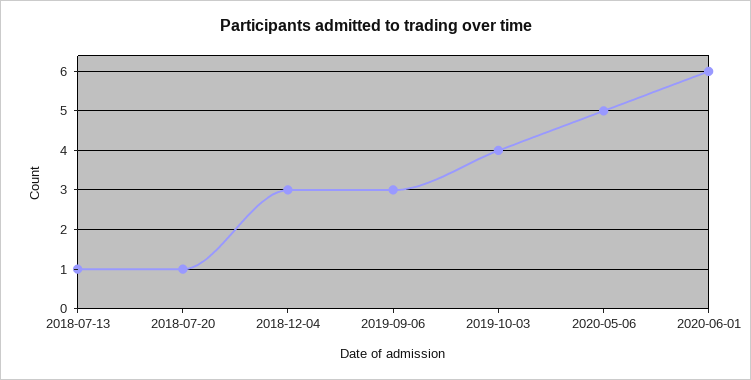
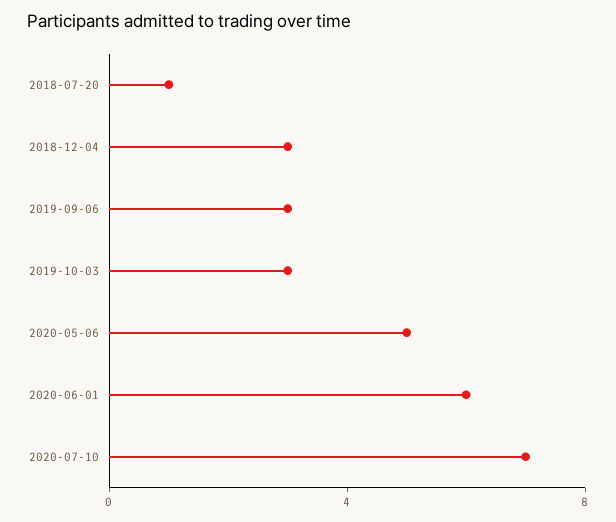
2018-07-13: 1 -> none
2019-10-03: 4 -> 3
2020-07-10: none -> 7

